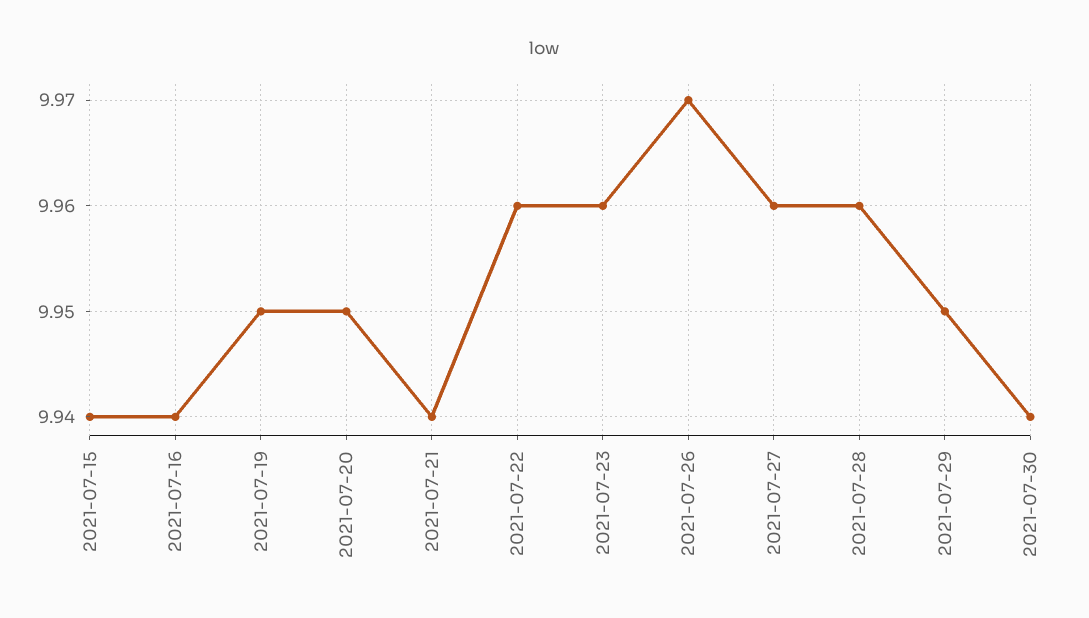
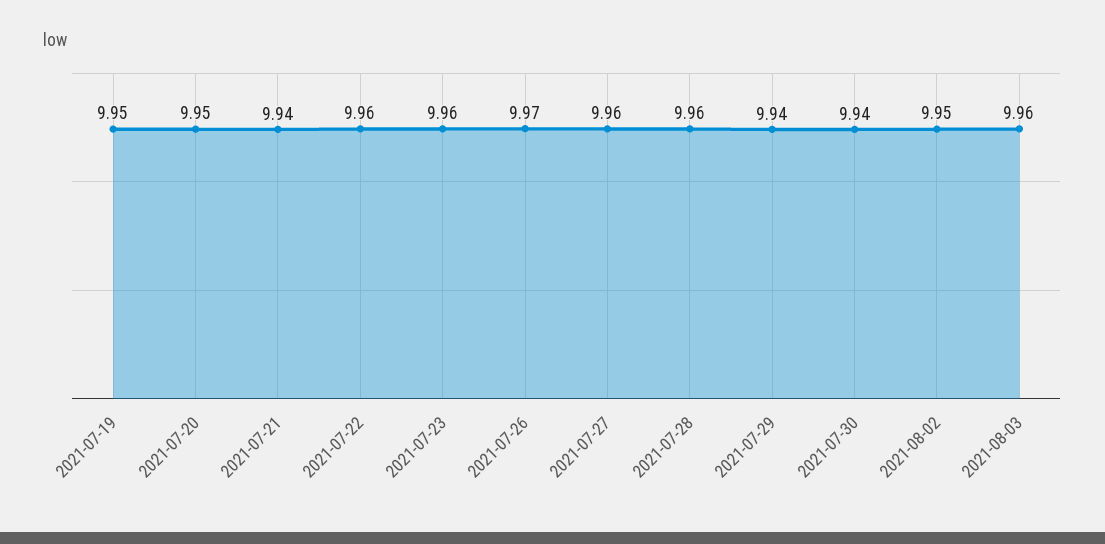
2021-07-15: 9.94 -> none
2021-07-16: 9.94 -> none
2021-07-29: 9.95 -> 9.94
2021-08-02: none -> 9.95
2021-08-03: none -> 9.96

